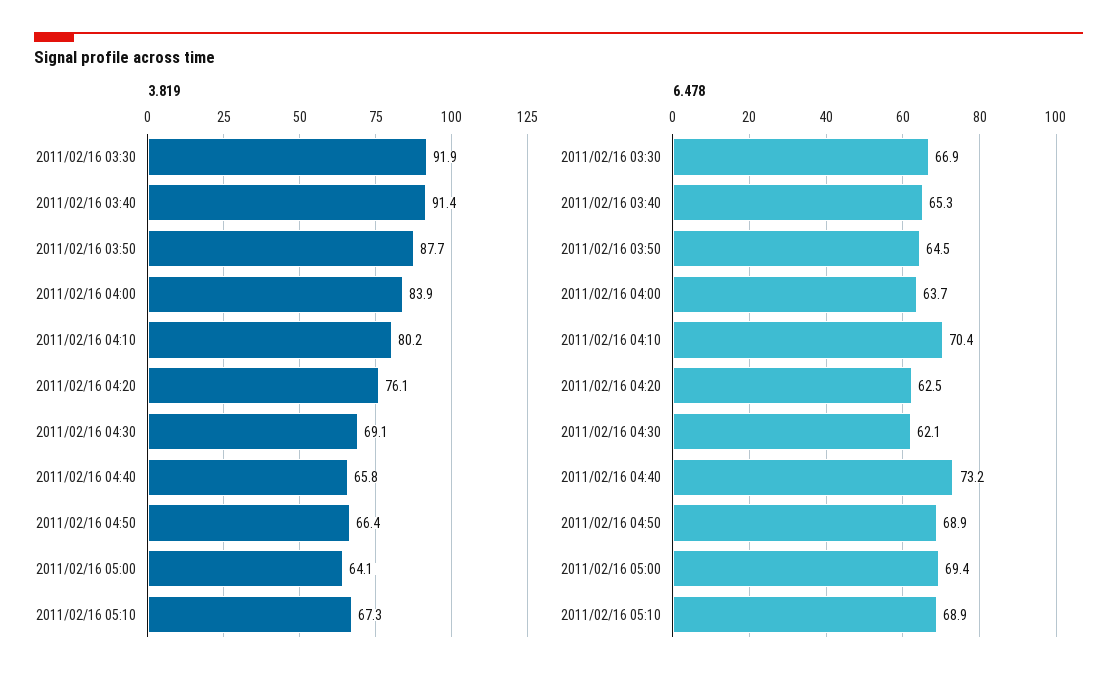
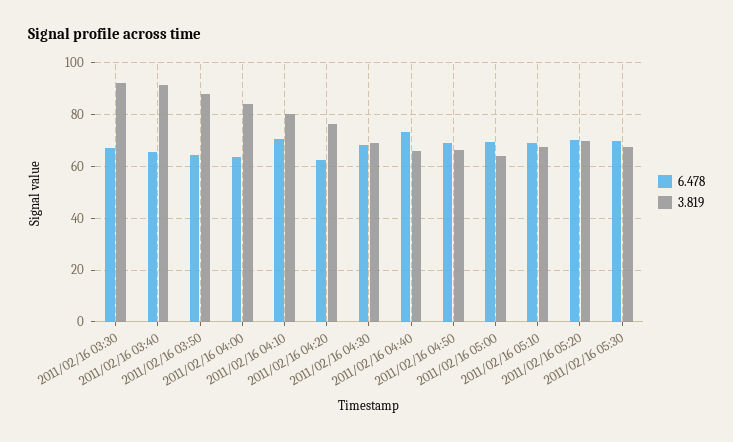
6.478, 2011/02/16 04:30: 62.1 -> 67.5
6.478, 2011/02/16 05:20: none -> 70
3.819, 2011/02/16 05:20: none -> 70
6.478, 2011/02/16 05:30: none -> 70
3.819, 2011/02/16 05:30: none -> 67.5

